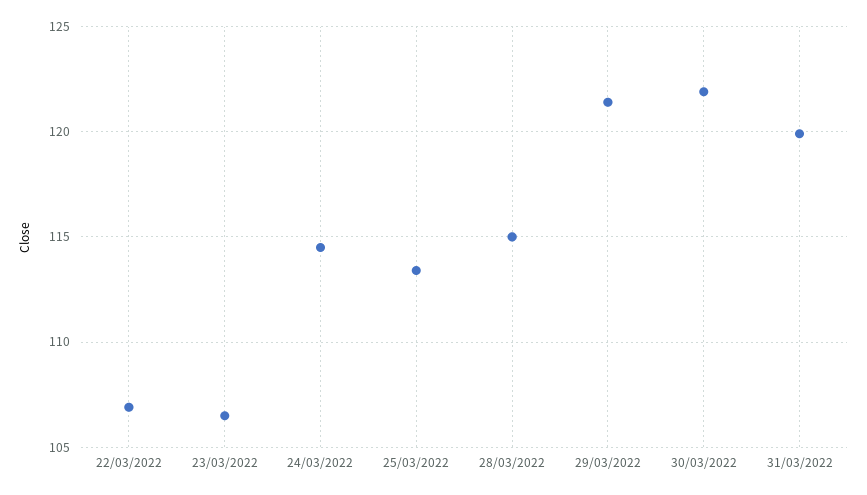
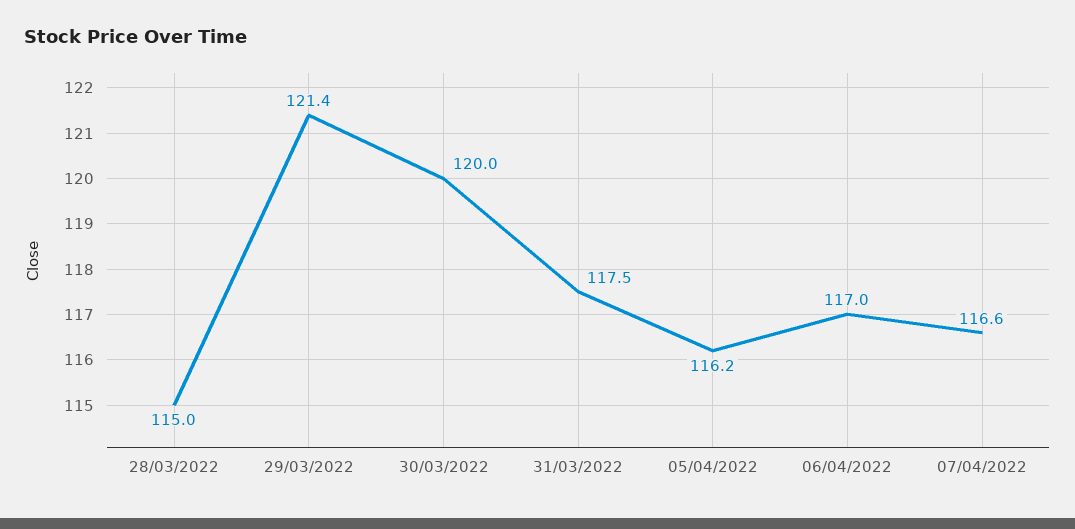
22/03/2022: 107 -> none
23/03/2022: 106.5 -> none
24/03/2022: 114.5 -> none
25/03/2022: 113.5 -> none
30/03/2022: 122 -> 120
31/03/2022: 120 -> 117.5
05/04/2022: none -> 116.2
06/04/2022: none -> 117
07/04/2022: none -> 116.6

